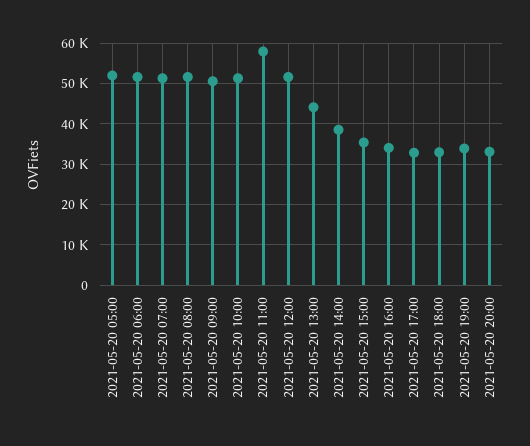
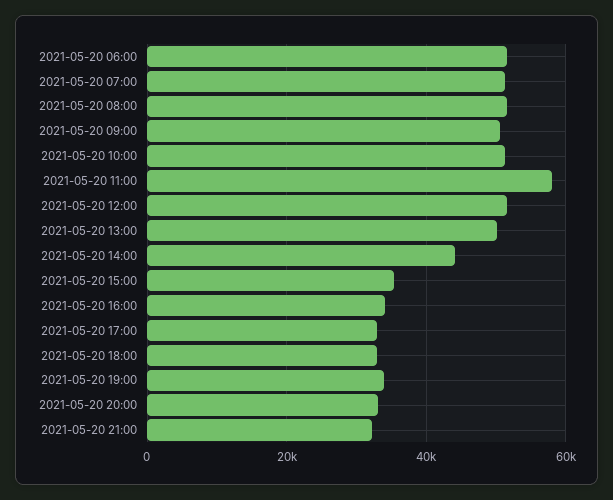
2021-05-20 05:00: 52000 -> none
2021-05-20 13:00: 44000 -> 50000
2021-05-20 14:00: 38000 -> 44000
2021-05-20 21:00: none -> 32000

